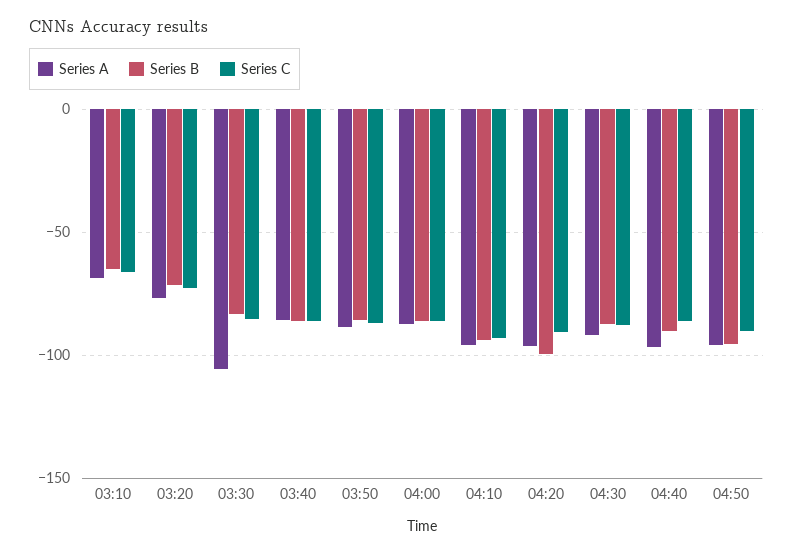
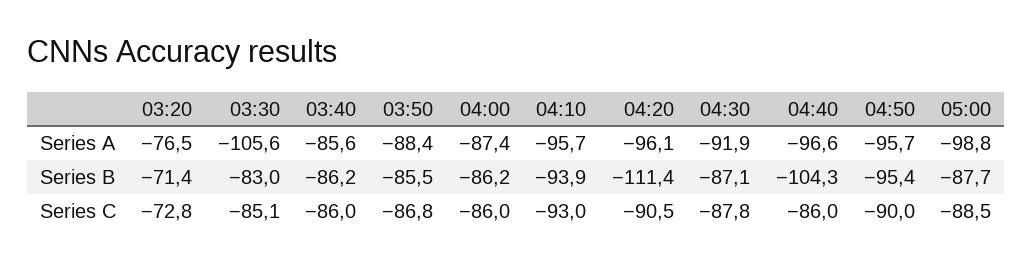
Series A, 03:10: -70 -> none
Series B, 03:10: -65 -> none
Series C, 03:10: -65 -> none
Series B, 04:20: -100 -> -111.4
Series B, 04:40: -90 -> -104.3
Series A, 05:00: none -> -98.8
Series B, 05:00: none -> -87.7
Series C, 05:00: none -> -88.5

